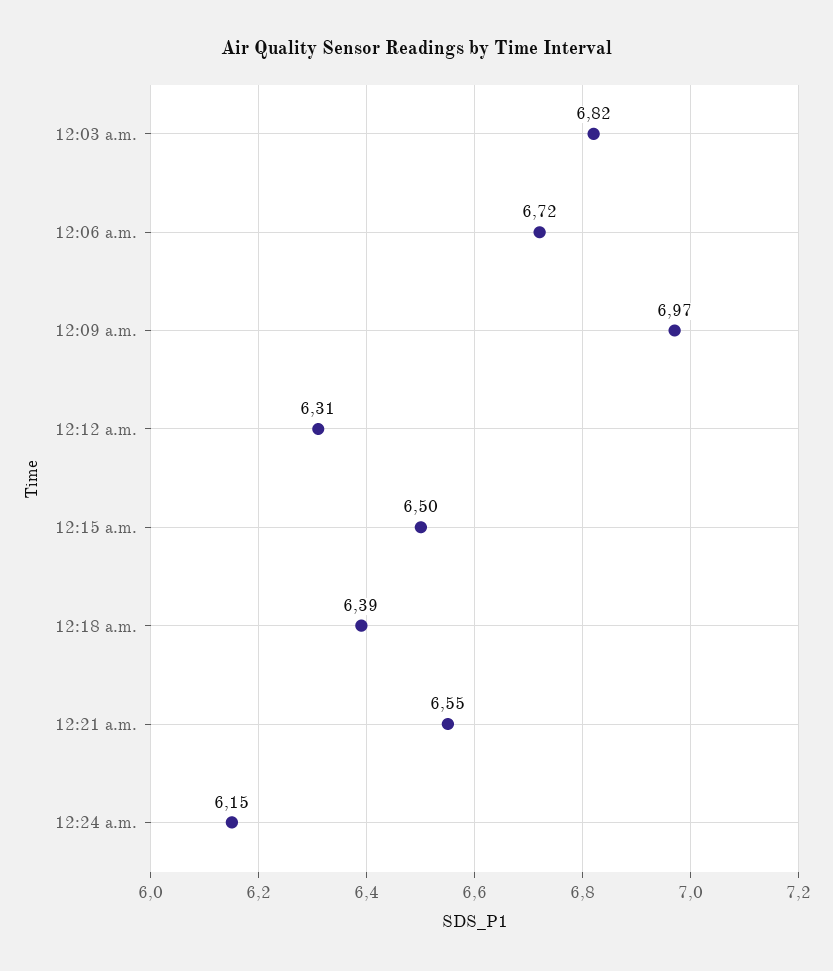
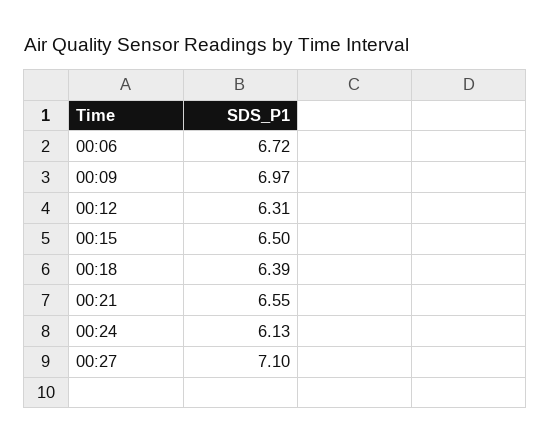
12:03 a.m.: 6.82 -> none
12:24 a.m.: 6.15 -> 6.13
00:27: none -> 7.1

